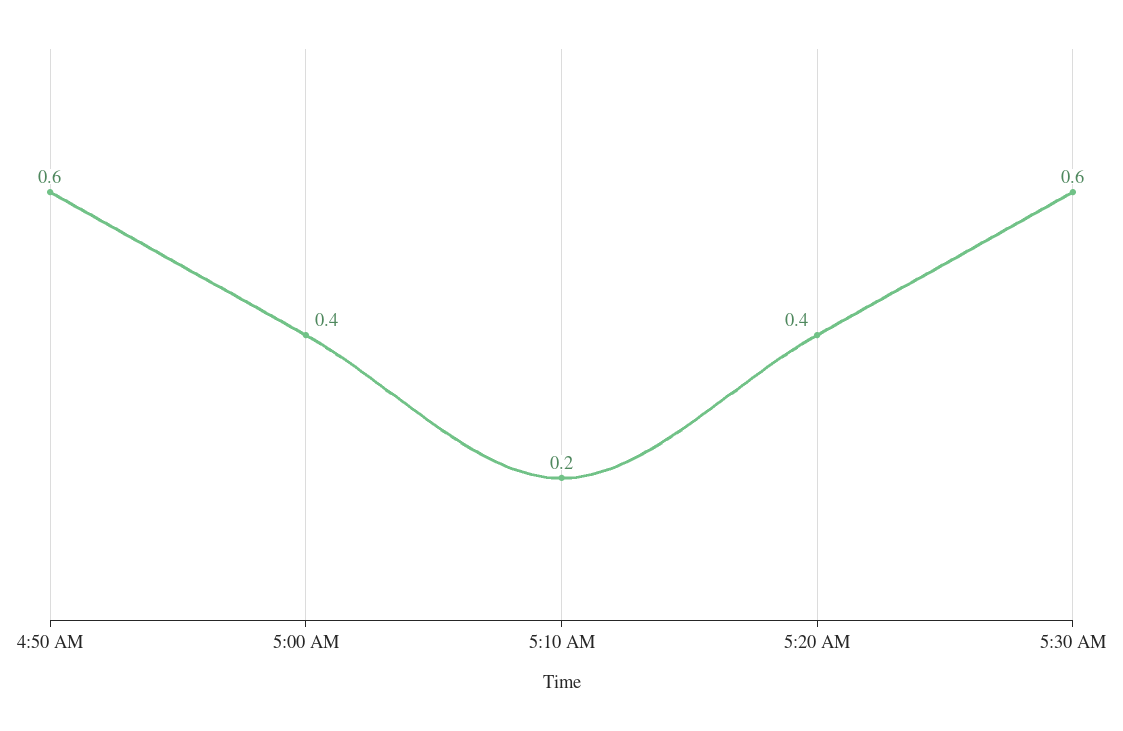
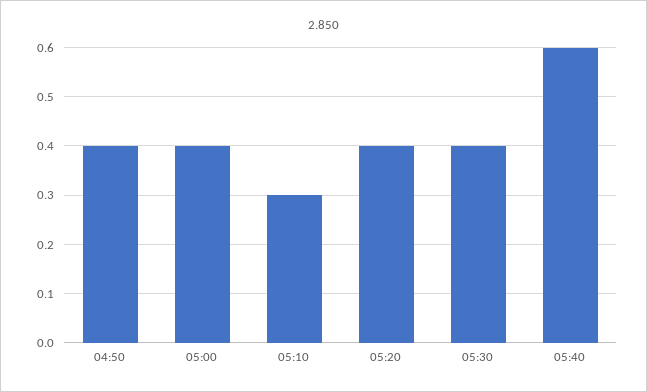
4:50 AM: 0.6 -> 0.4
5:10 AM: 0.2 -> 0.3
5:30 AM: 0.6 -> 0.4
05:40: none -> 0.6

